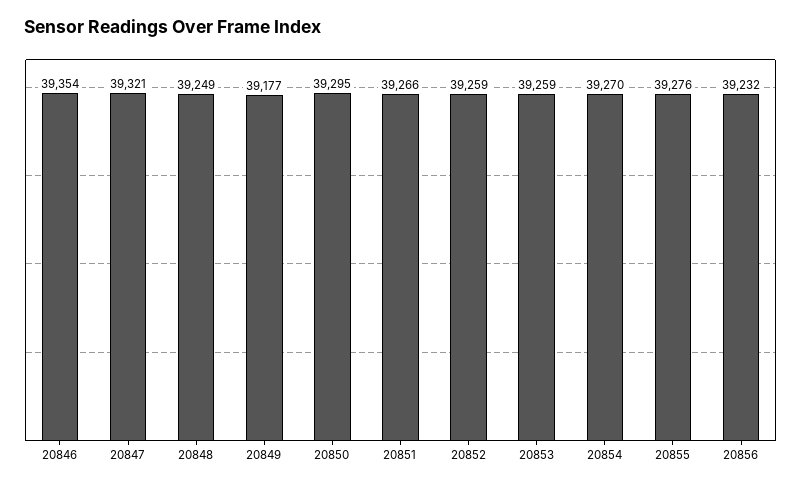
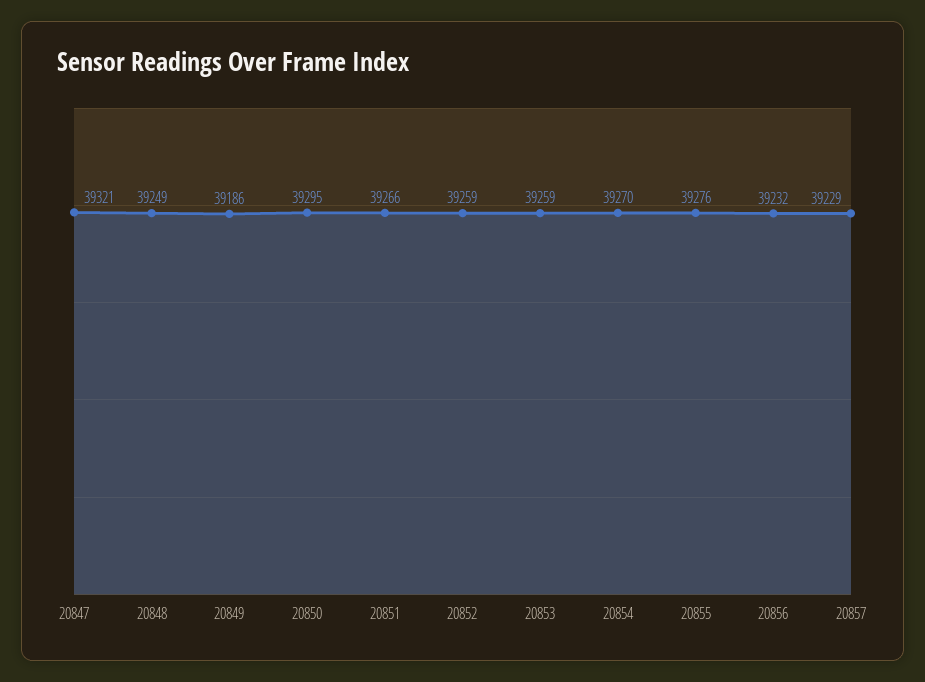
20846: 39354 -> none
20849: 39177 -> 39186
20857: none -> 39229

